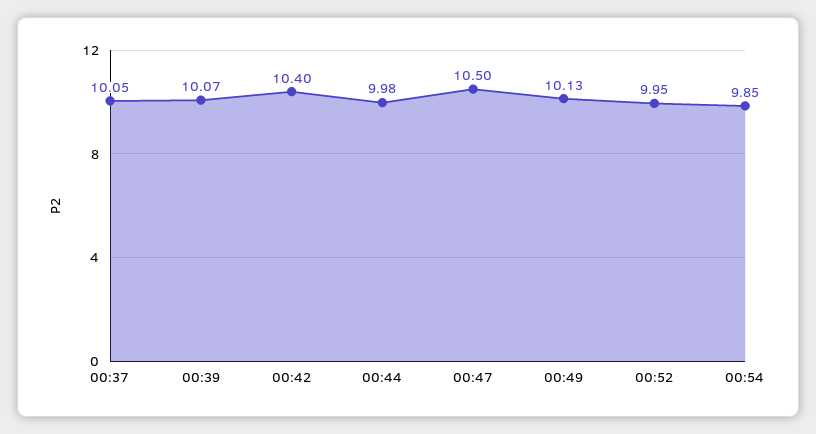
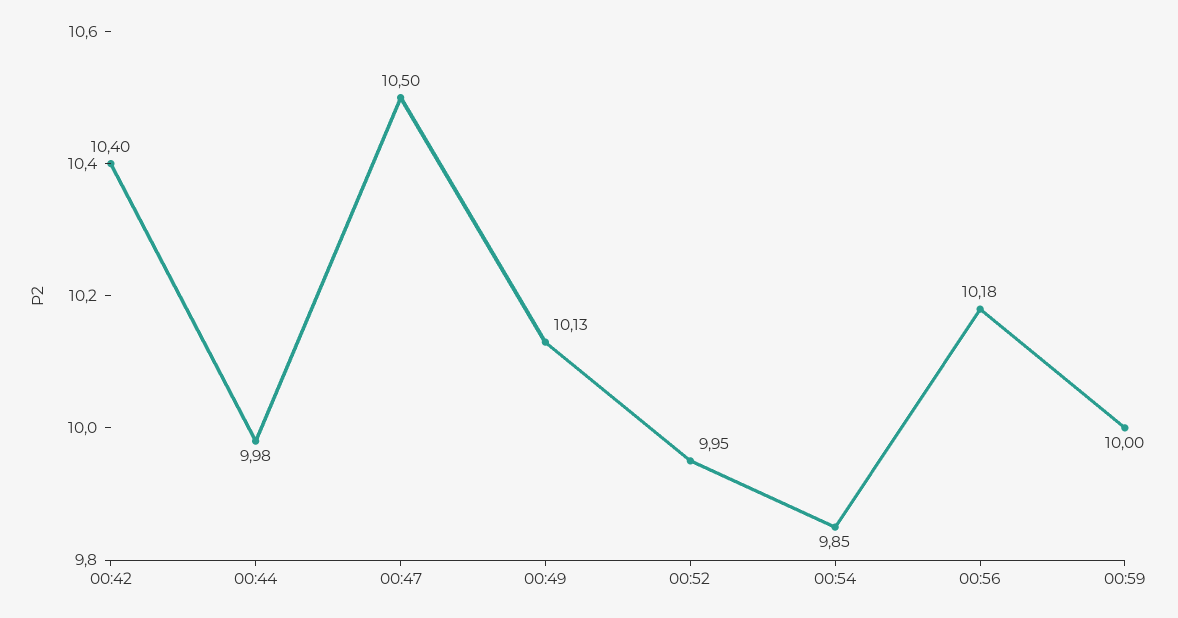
00:37: 10.05 -> none
00:39: 10.07 -> none
00:56: none -> 10.18
00:59: none -> 10

